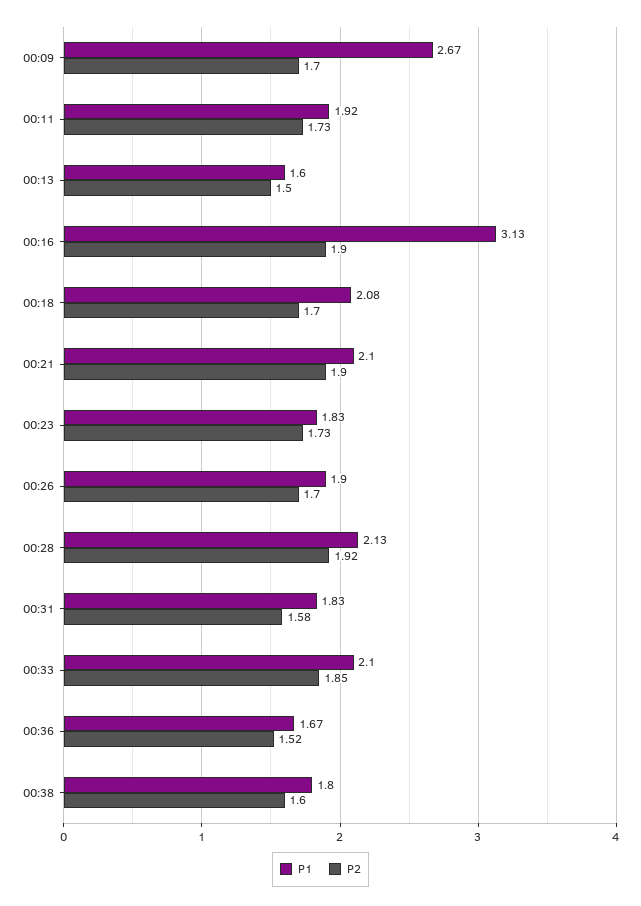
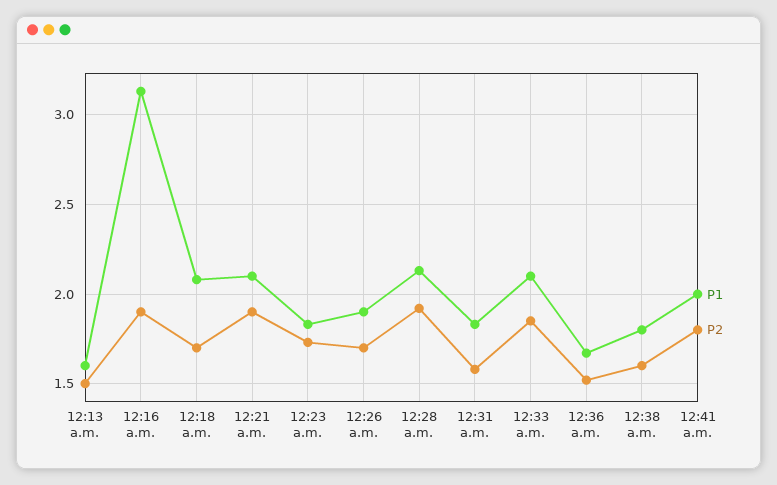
P1, 00:09: 2.67 -> none
P2, 00:09: 1.7 -> none
P1, 00:11: 1.92 -> none
P2, 00:11: 1.73 -> none
P1, 12:41 a.m.: none -> 2
P2, 12:41 a.m.: none -> 1.8

